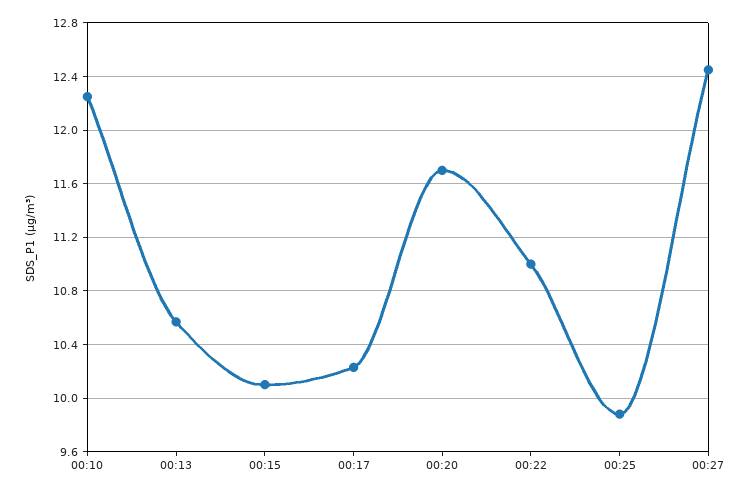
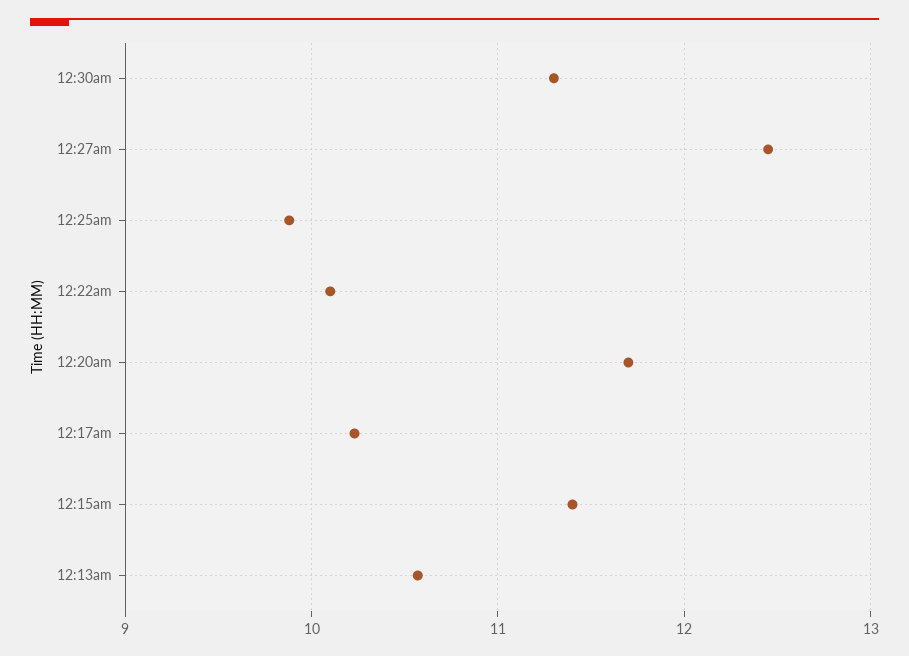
00:10: 12.25 -> none
00:15: 10.1 -> 11.4
00:22: 11 -> 10.1
12:30am: none -> 11.3

